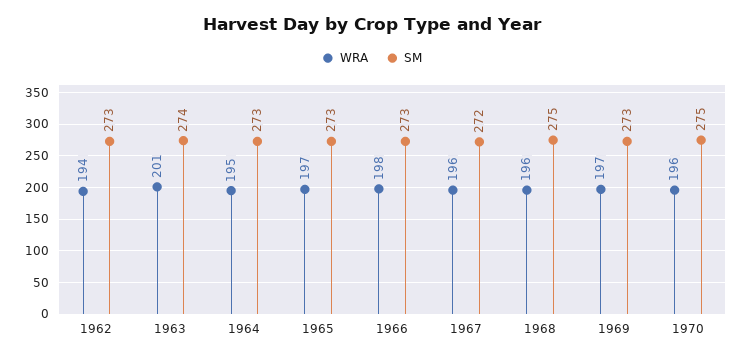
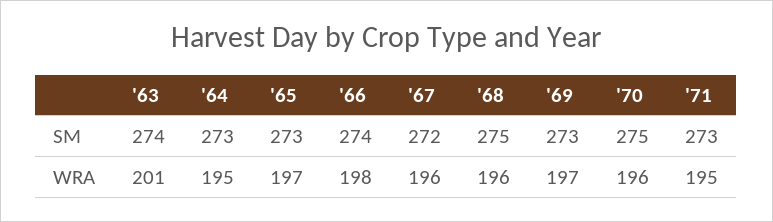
WRA, 1962: 194 -> none
SM, 1962: 273 -> none
SM, 1966: 273 -> 274
SM, '71: none -> 273
WRA, '71: none -> 195

